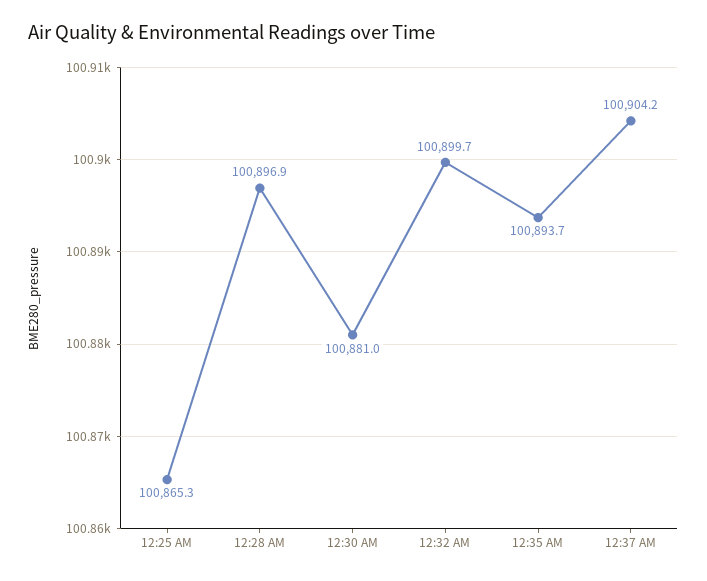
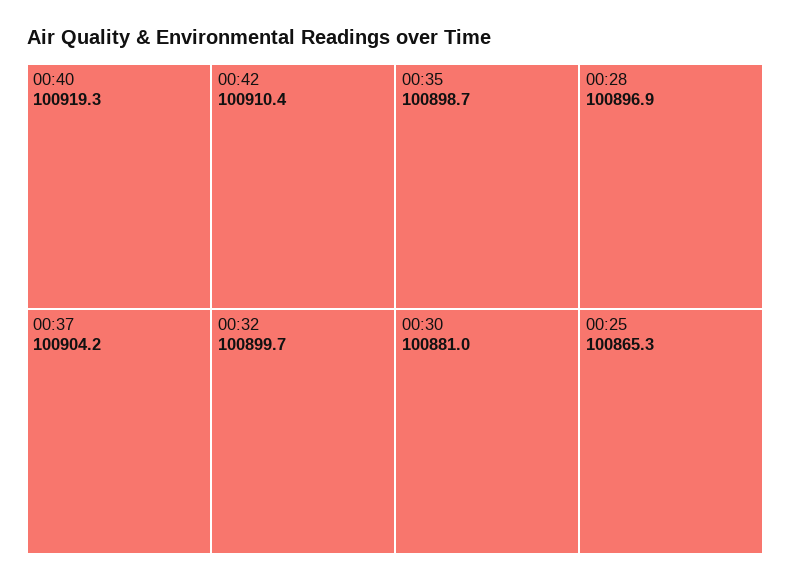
12:35 AM: 100893.7 -> 100898.7
00:40: none -> 100919.3
00:42: none -> 100910.4

